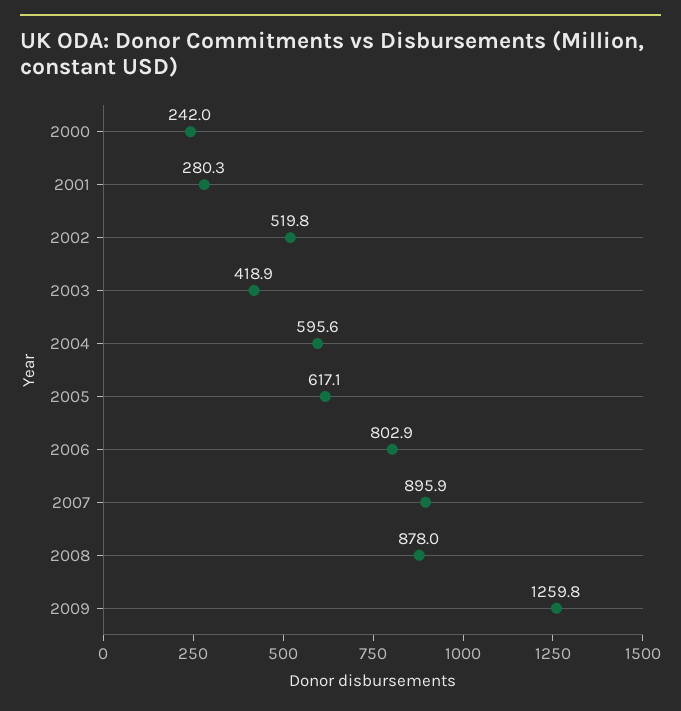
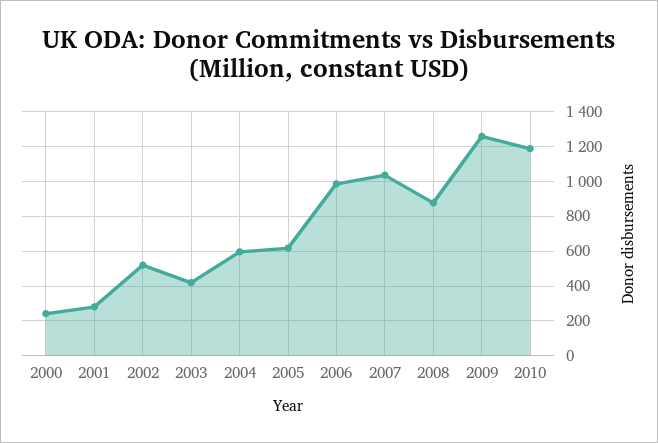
2006: 802.9 -> 1000
2007: 895.9 -> 1050
2010: none -> 1200

